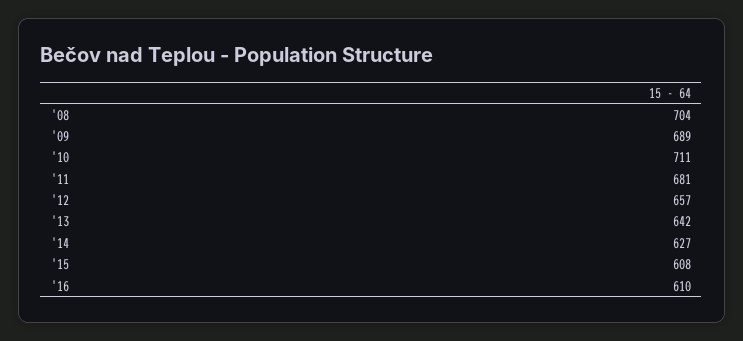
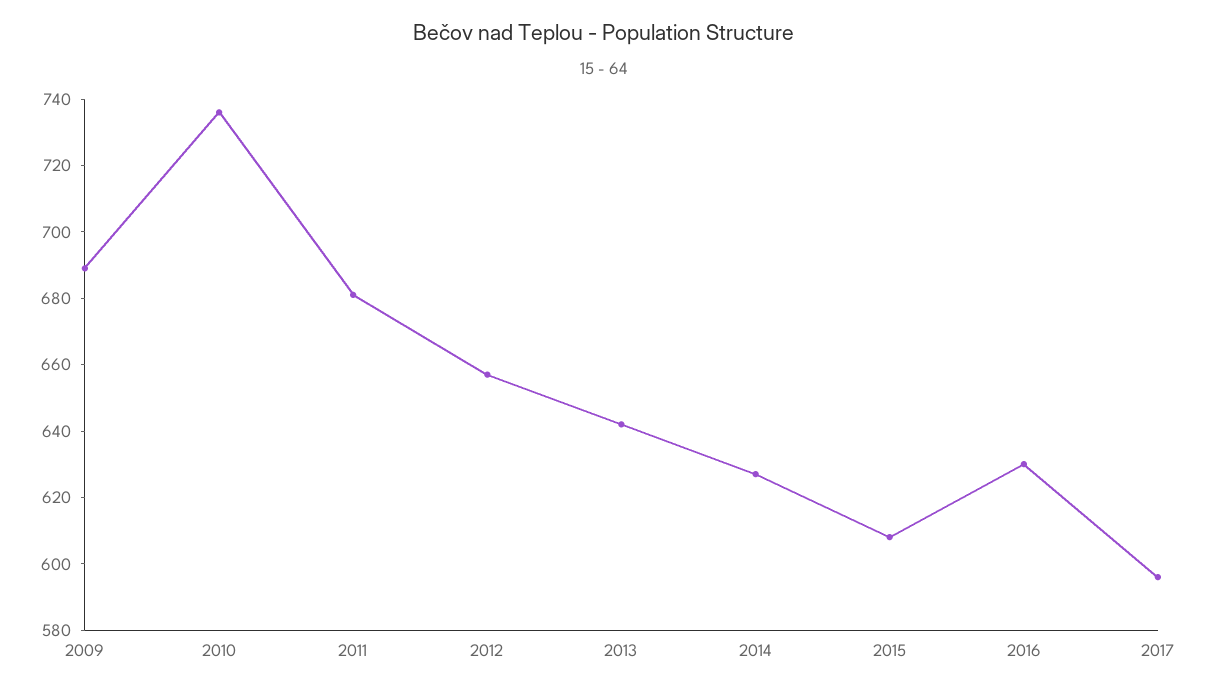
'08: 704 -> none
'10: 711 -> 735
'16: 610 -> 630
2017: none -> 595

